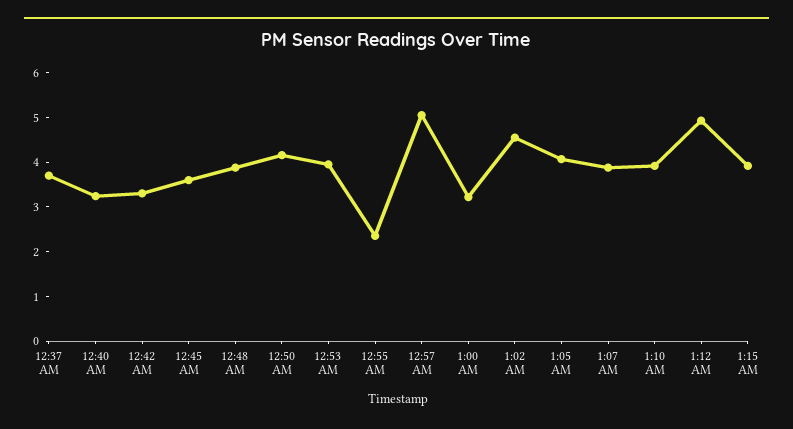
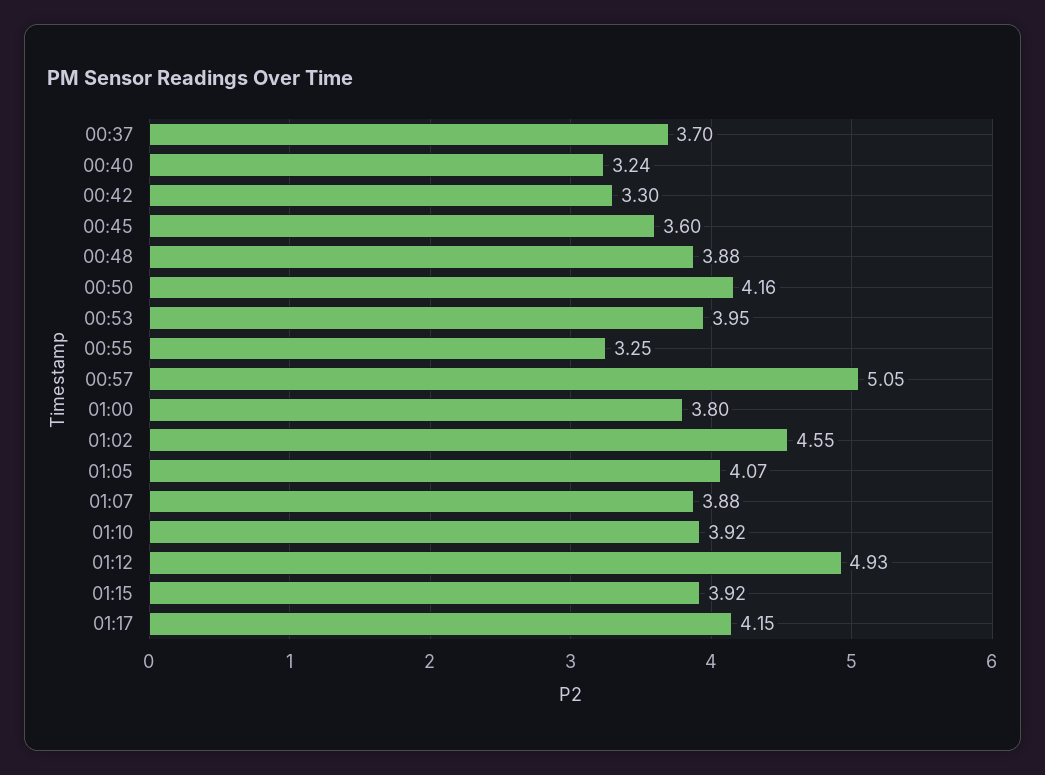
12:55 AM: 2.4 -> 3.25
1:00 AM: 3.2 -> 3.8
01:17: none -> 4.15

